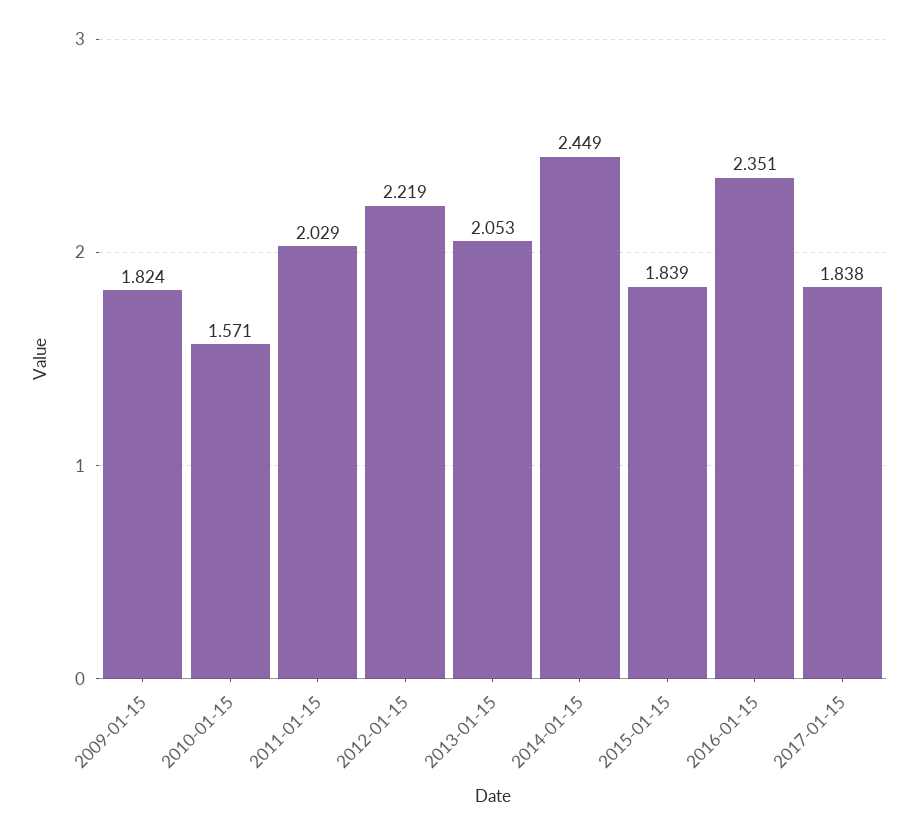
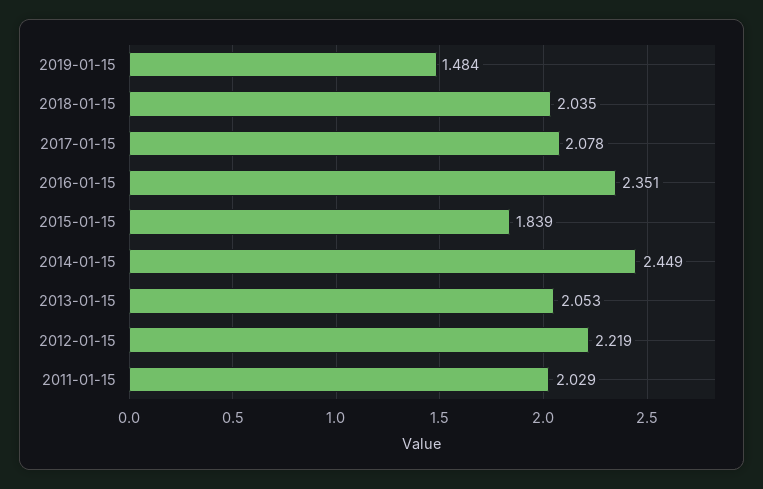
2009-01-15: 1.824 -> none
2010-01-15: 1.571 -> none
2017-01-15: 1.838 -> 2.078
2019-01-15: none -> 1.484
2018-01-15: none -> 2.035

